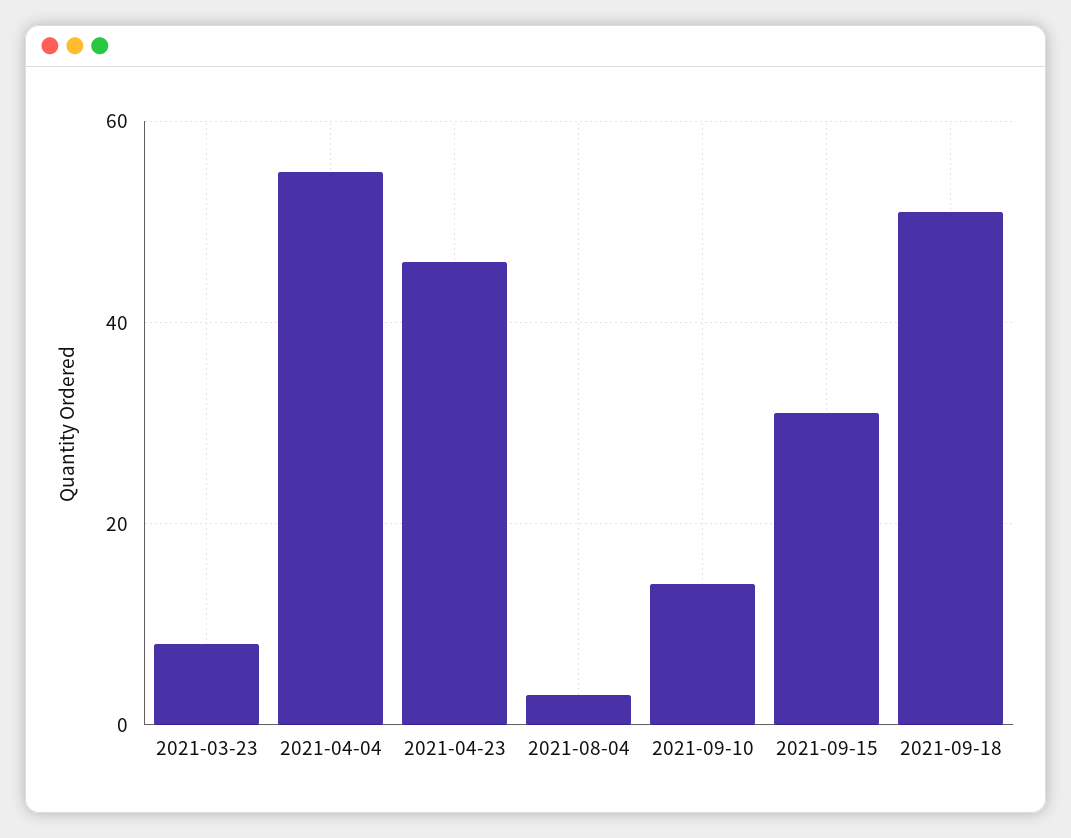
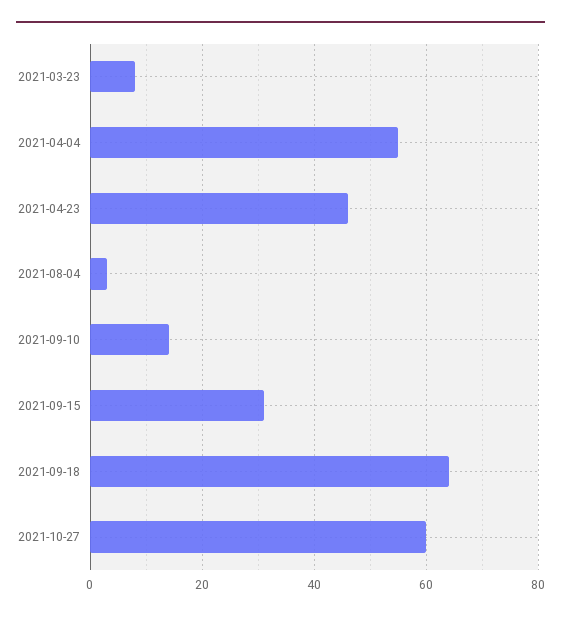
2021-09-18: 50 -> 65
2021-10-27: none -> 60

